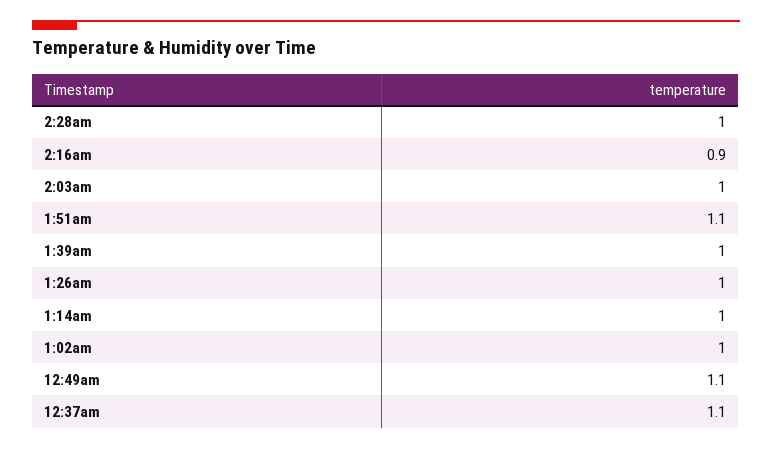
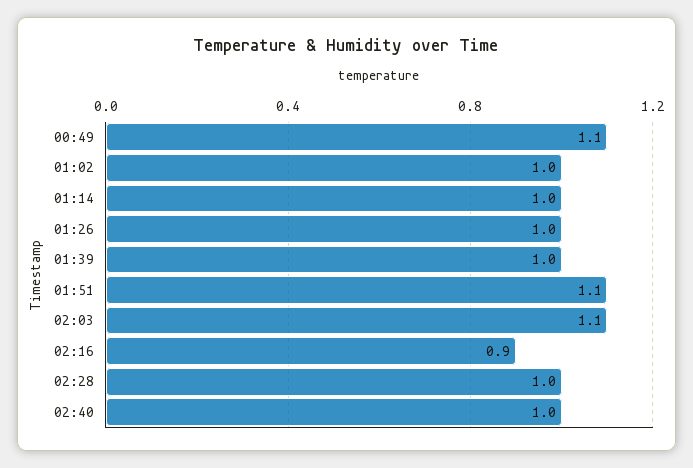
2:03am: 1 -> 1.1
12:37am: 1.1 -> none
02:40: none -> 1

